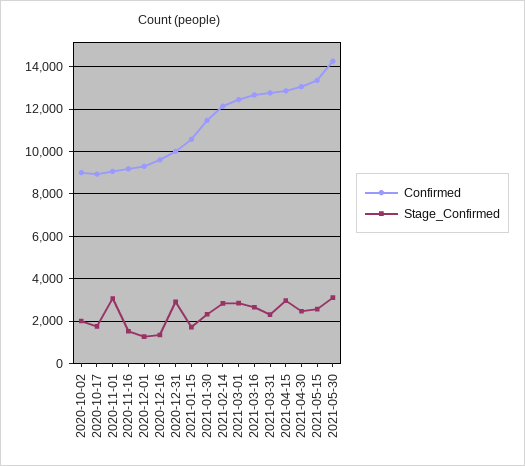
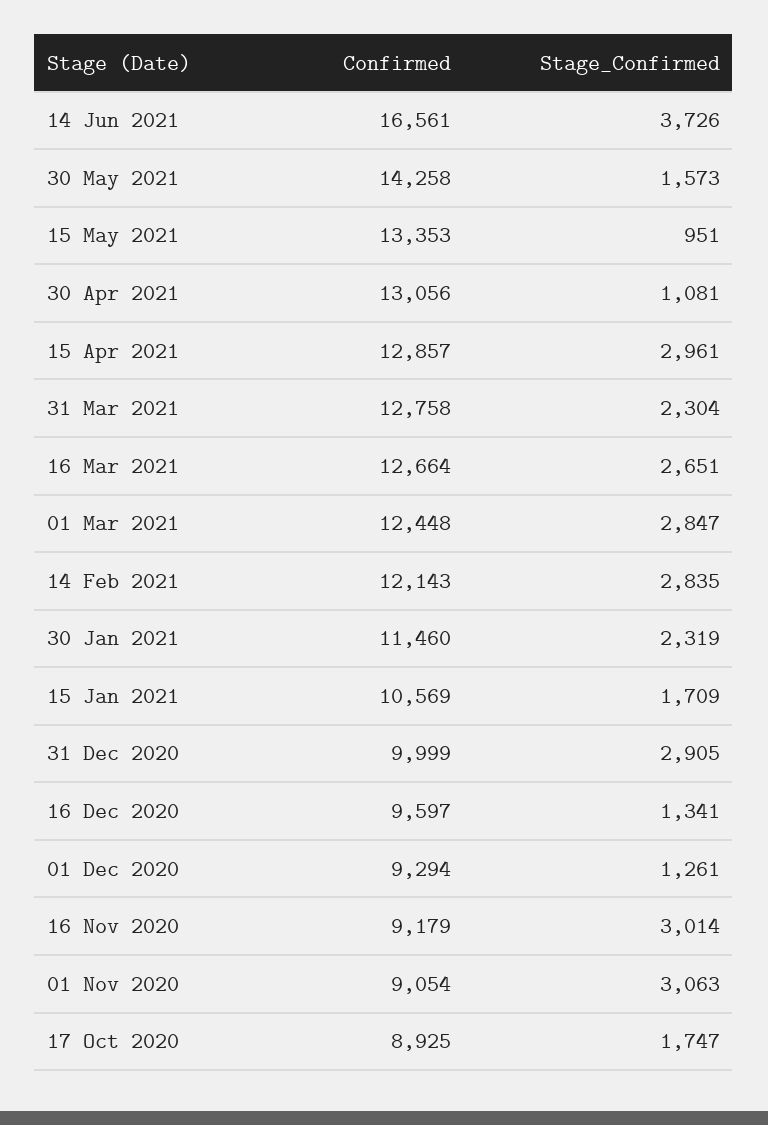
Confirmed, 2020-10-02: 9000 -> none
Stage_Confirmed, 2020-10-02: 2000 -> none
Stage_Confirmed, 2020-11-16: 1500 -> 3014
Stage_Confirmed, 2021-04-30: 2500 -> 1081
Stage_Confirmed, 2021-05-15: 2500 -> 951
Stage_Confirmed, 2021-05-30: 3000 -> 1573
Confirmed, 14 Jun 2021: none -> 16561
Stage_Confirmed, 14 Jun 2021: none -> 3726

